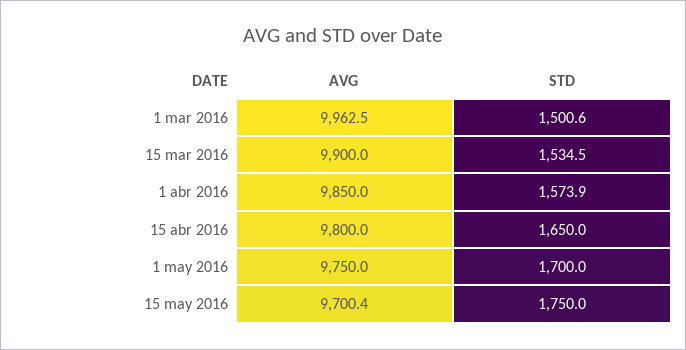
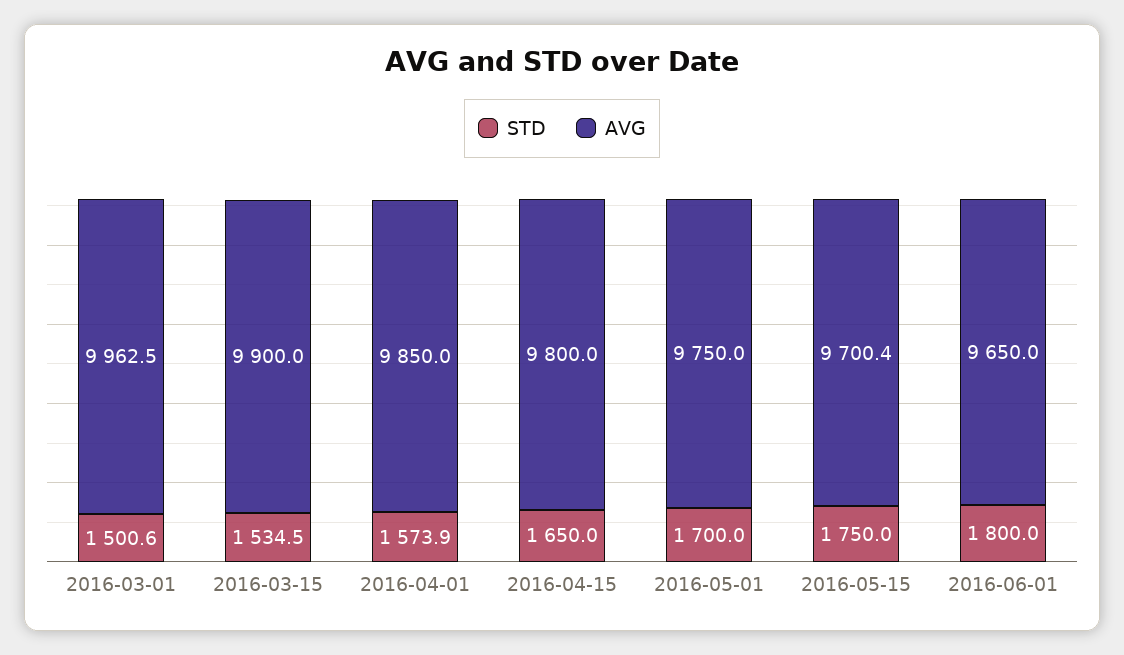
STD, 2016-06-01: none -> 1800
AVG, 2016-06-01: none -> 9650

